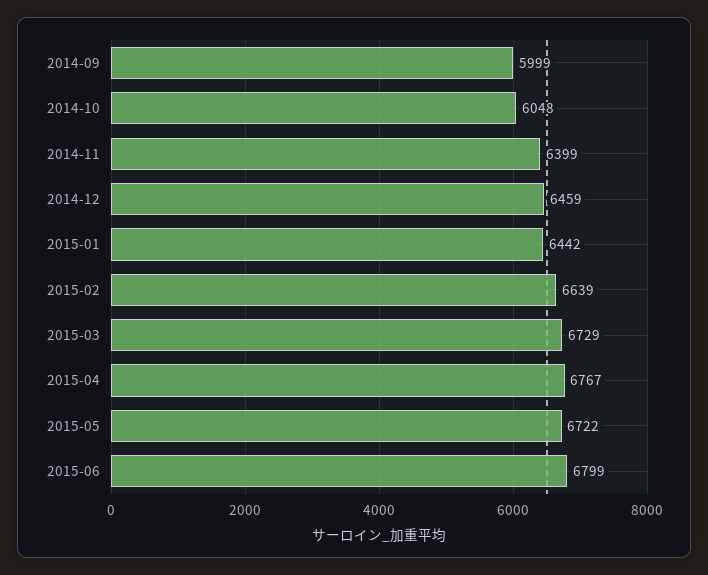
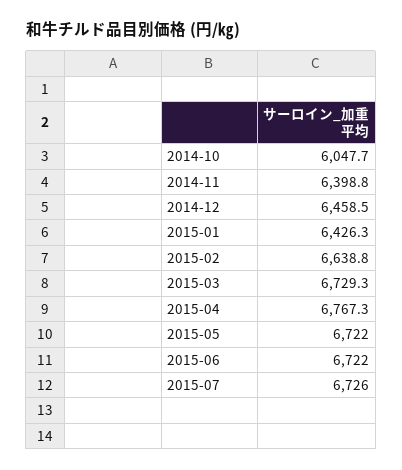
2014-09: 5999 -> none
2015-01: 6442 -> 6426.3
2015-06: 6799 -> 6722
2015-07: none -> 6726

